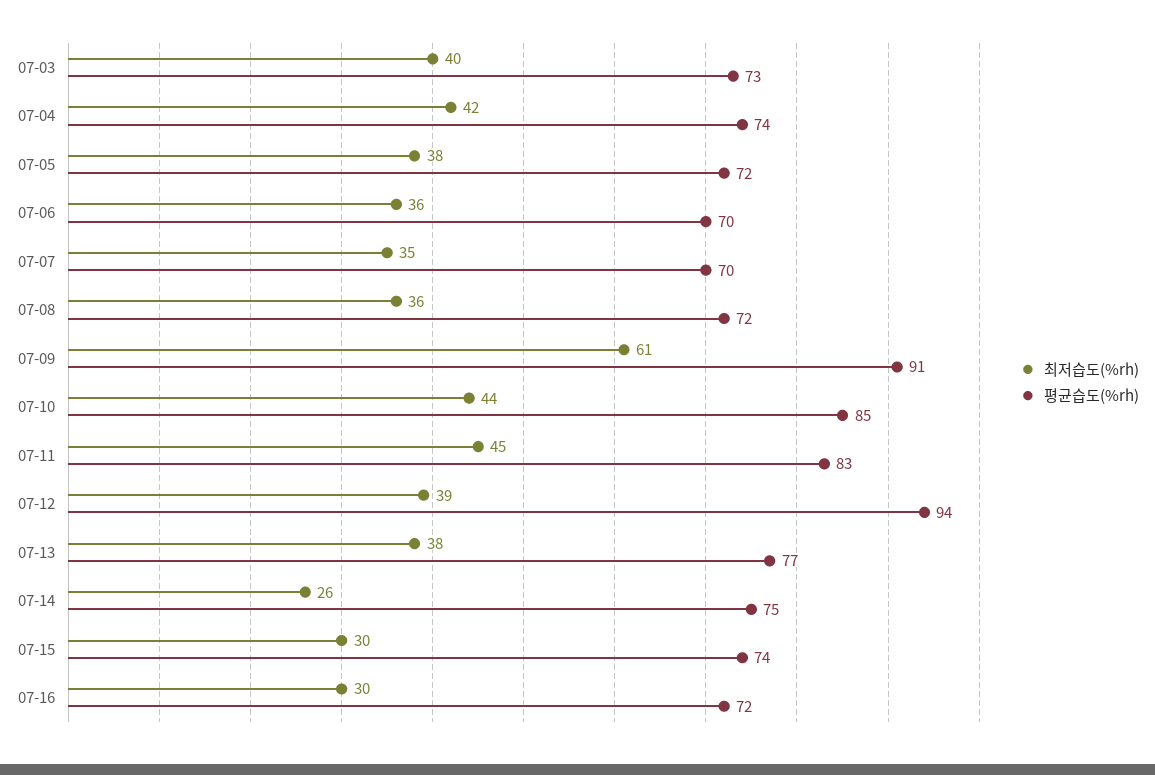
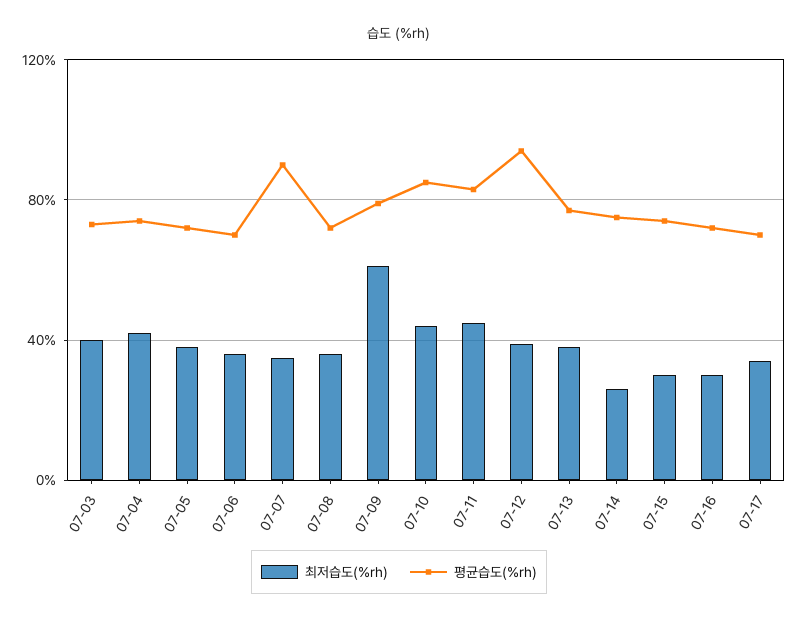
평균습도(%rh), 07-07: 70 -> 90
평균습도(%rh), 07-09: 91 -> 80
최저습도(%rh), 07-17: none -> 35
평균습도(%rh), 07-17: none -> 70

